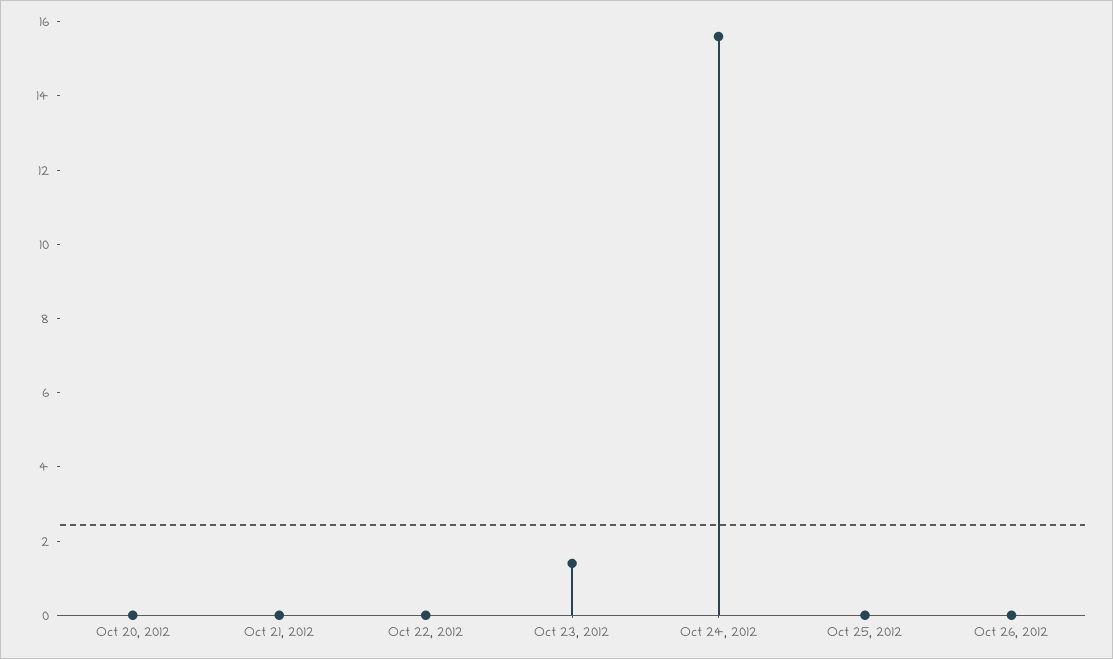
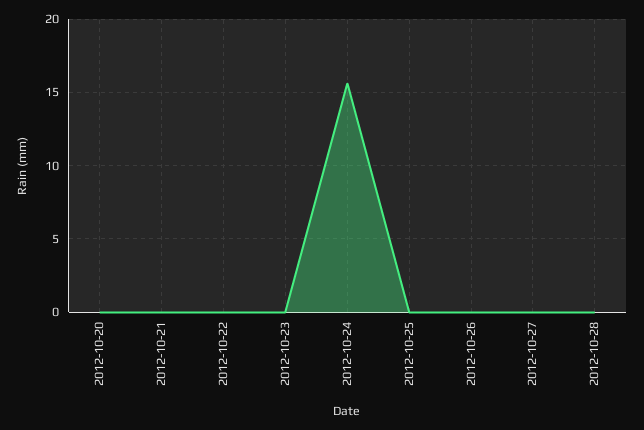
Oct 23, 2012: 1.5 -> 0
2012-10-27: none -> 0
2012-10-28: none -> 0

